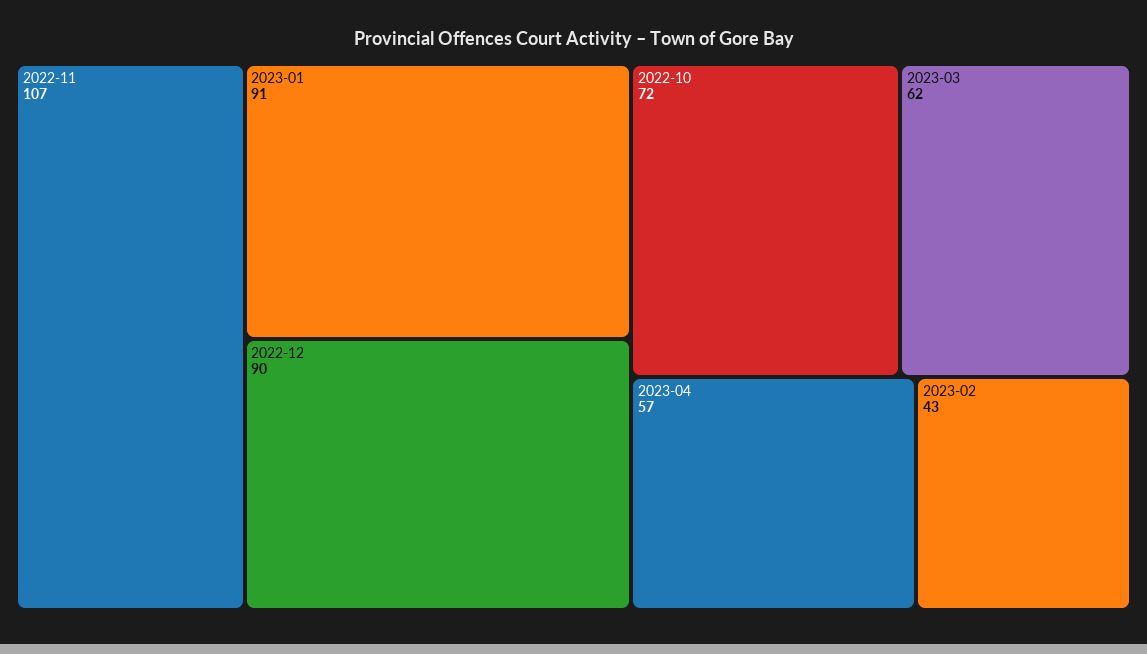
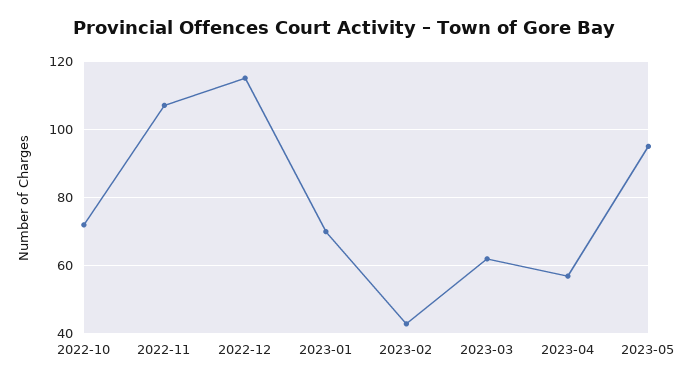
2023-01: 91 -> 70
2022-12: 90 -> 115
2023-05: none -> 95

